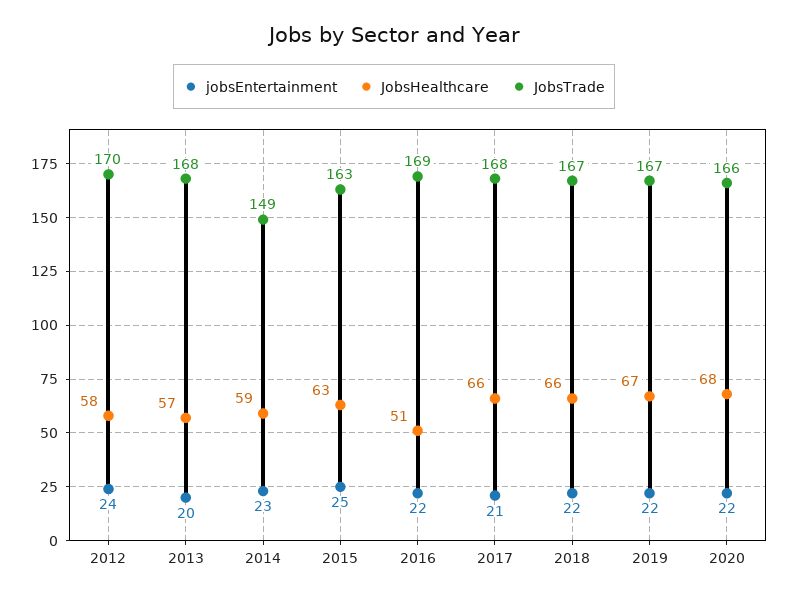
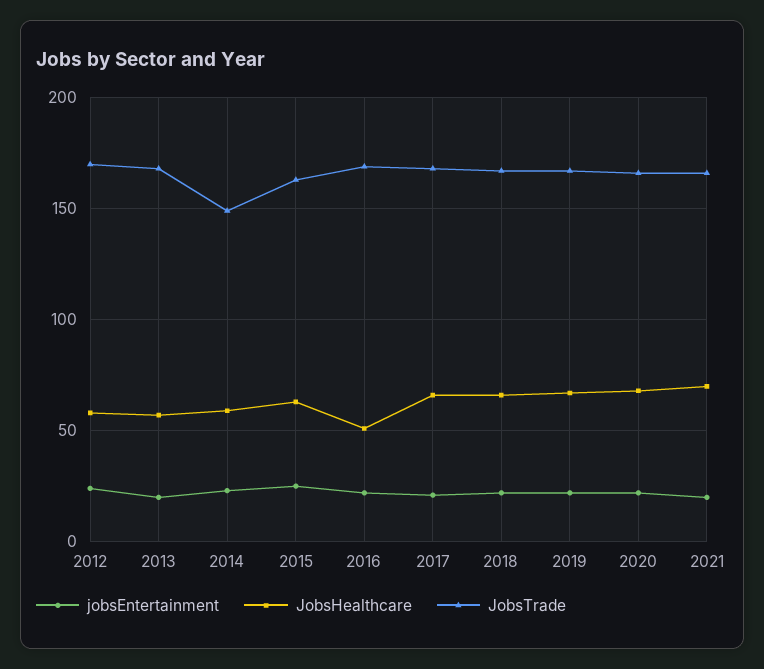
jobsEntertainment, 2021: none -> 20
JobsHealthcare, 2021: none -> 70
JobsTrade, 2021: none -> 165

